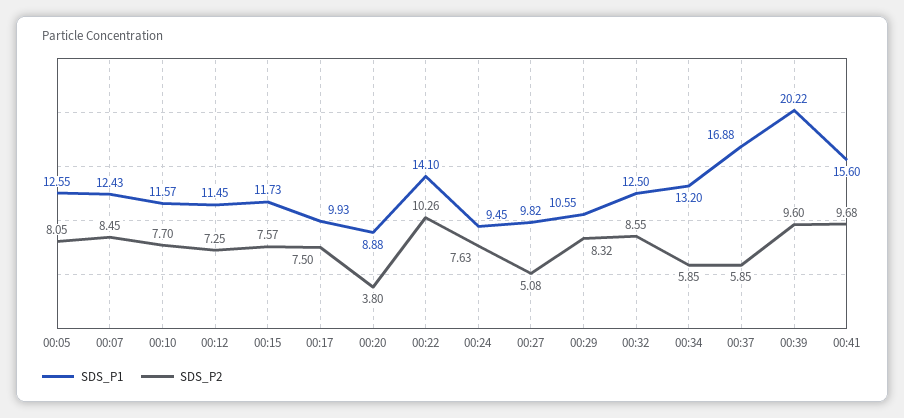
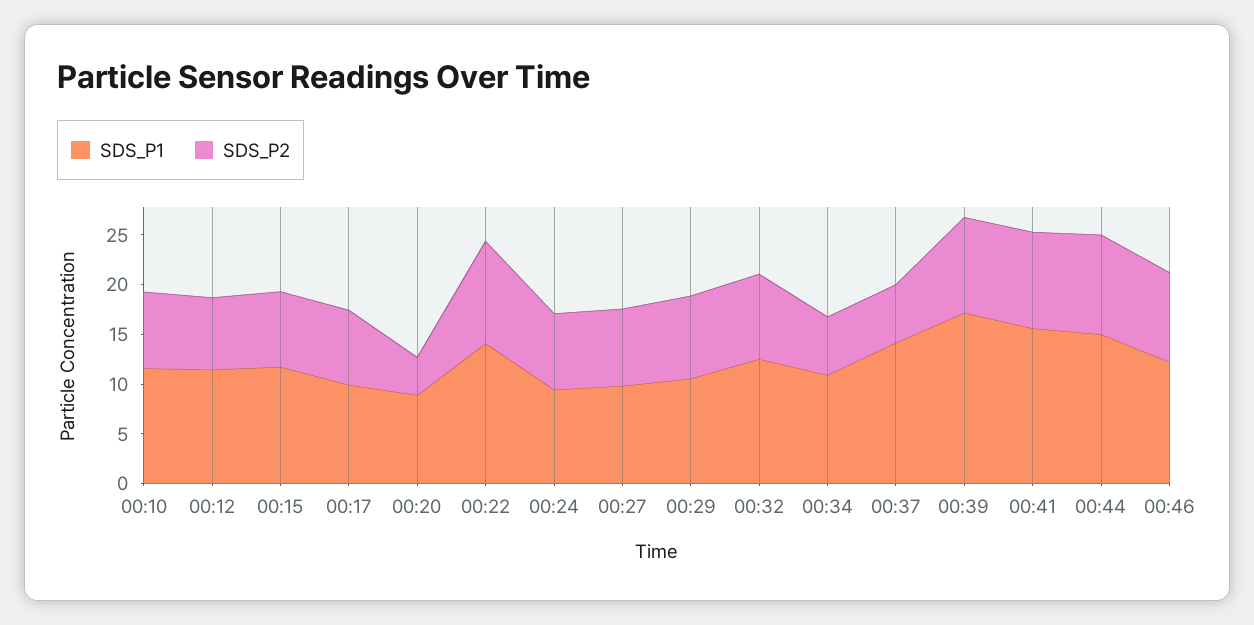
SDS_P1, 00:05: 12.55 -> none
SDS_P2, 00:05: 8.05 -> none
SDS_P1, 00:07: 12.43 -> none
SDS_P2, 00:07: 8.45 -> none
SDS_P2, 00:27: 5.08 -> 8
SDS_P1, 00:34: 13.2 -> 11
SDS_P1, 00:37: 16.88 -> 14
SDS_P1, 00:39: 20.22 -> 17
SDS_P1, 00:44: none -> 15
SDS_P2, 00:44: none -> 10
SDS_P1, 00:46: none -> 12
SDS_P2, 00:46: none -> 9

